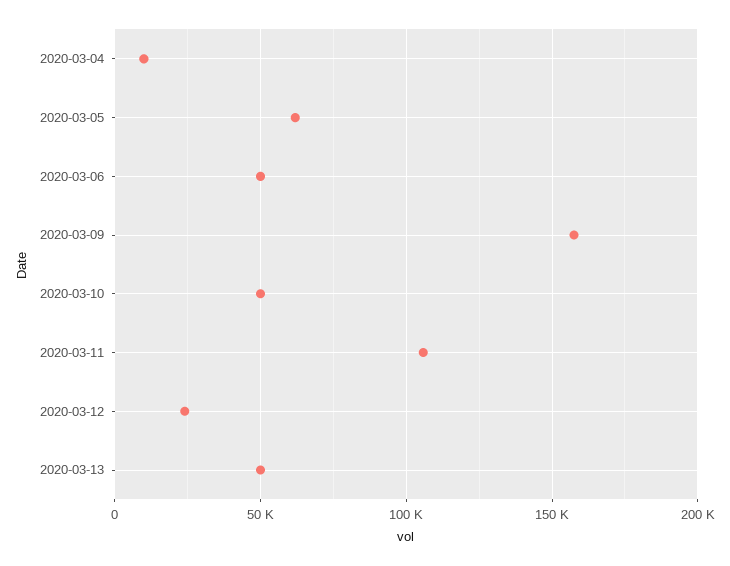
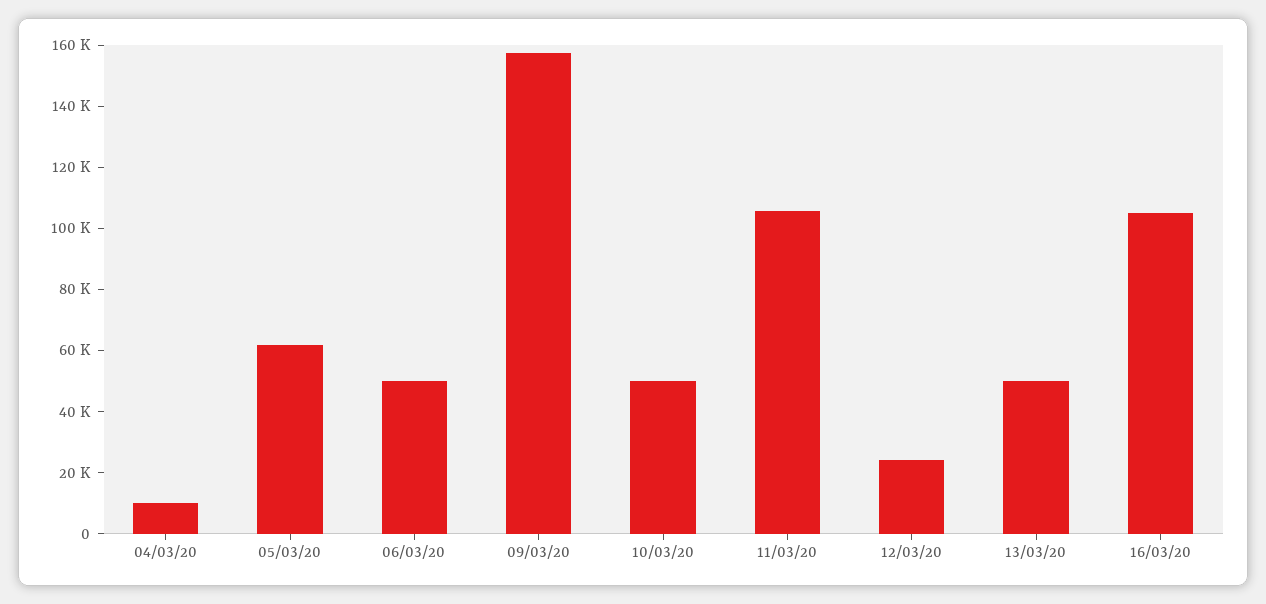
16/03/20: none -> 105000

